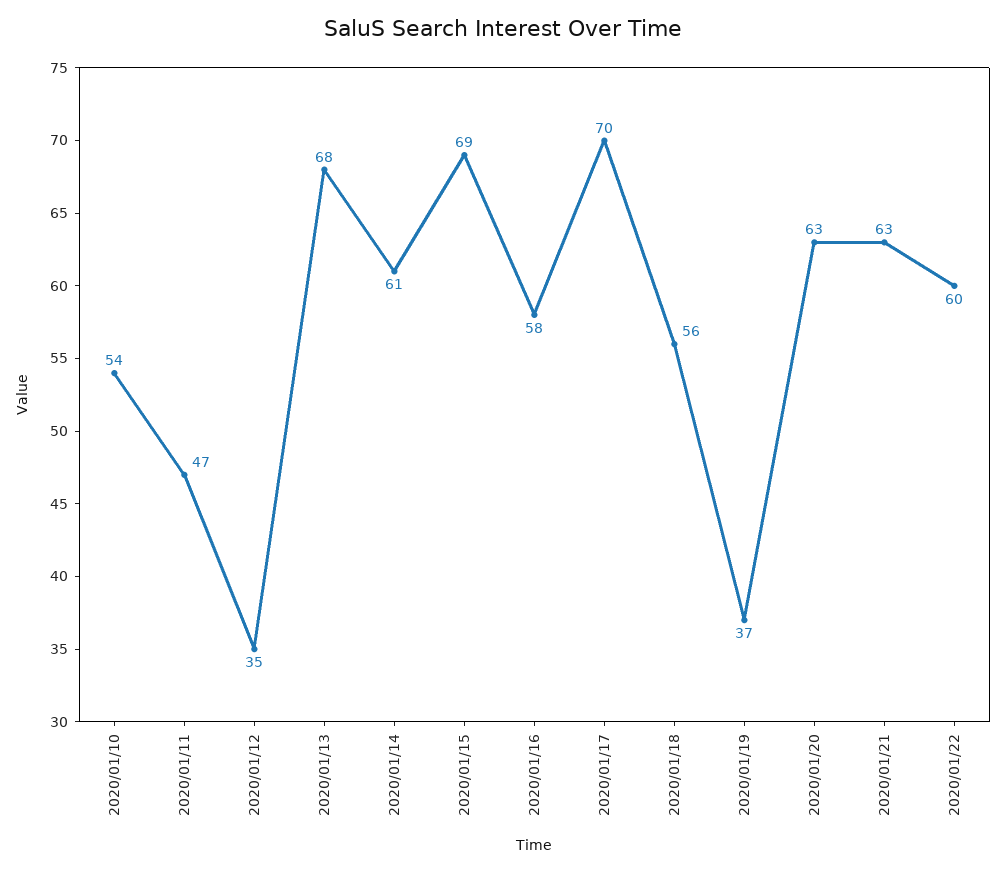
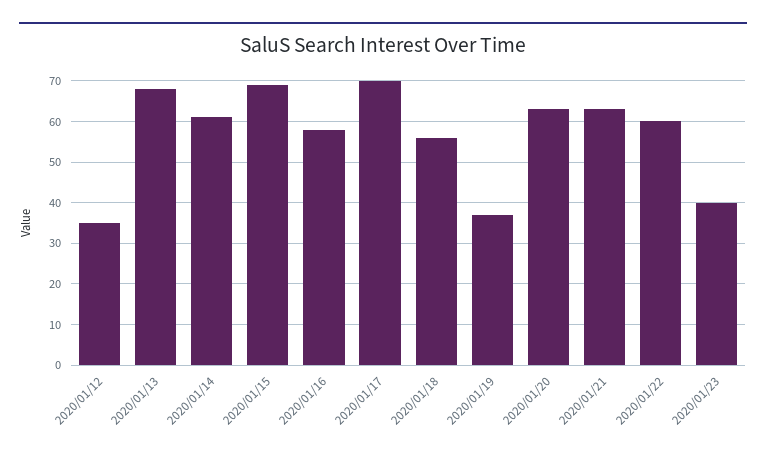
2020/01/10: 54 -> none
2020/01/11: 47 -> none
2020/01/23: none -> 40

